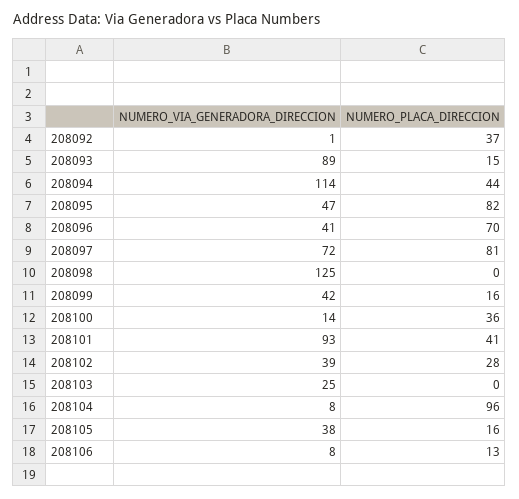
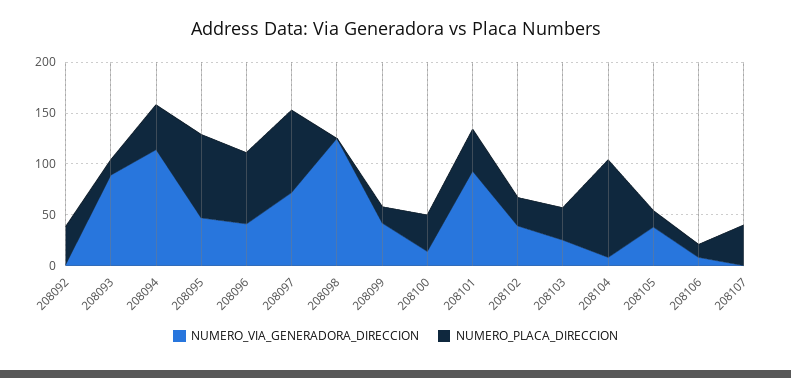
NUMERO_PLACA_DIRECCION, 208103: 0 -> 30
NUMERO_VIA_GENERADORA_DIRECCION, 208107: none -> 0
NUMERO_PLACA_DIRECCION, 208107: none -> 40

